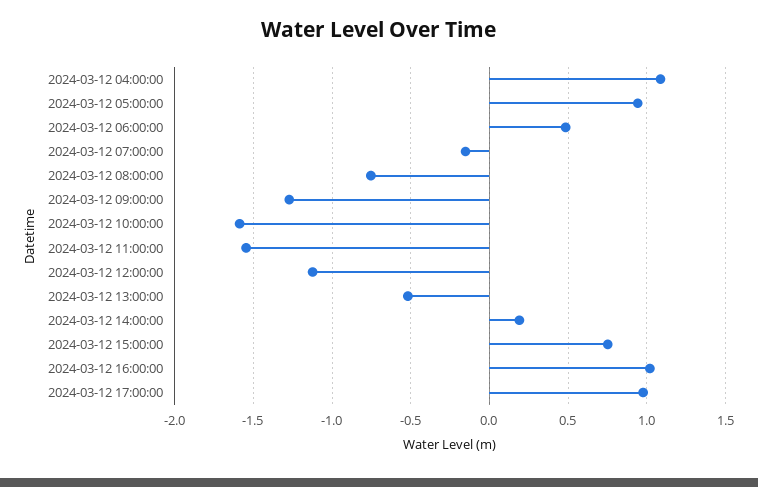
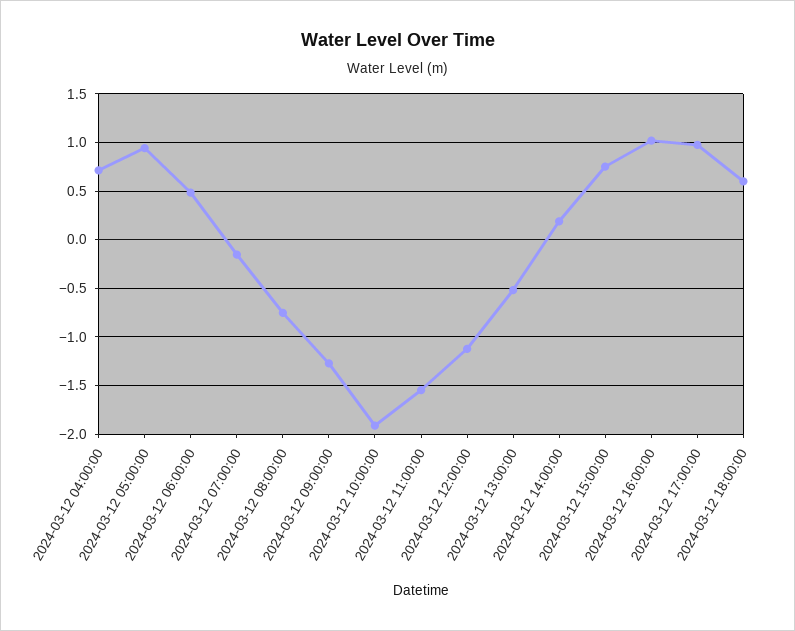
2024-03-12 04:00:00: 1.1 -> 0.7
2024-03-12 10:00:00: -1.6 -> -1.9
2024-03-12 18:00:00: none -> 0.6

